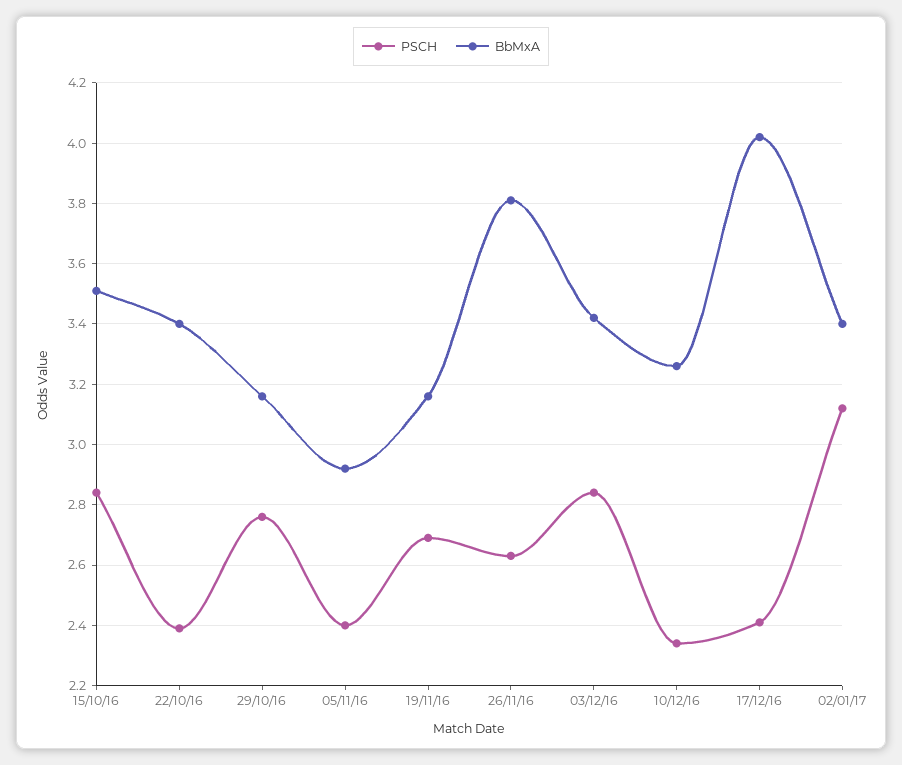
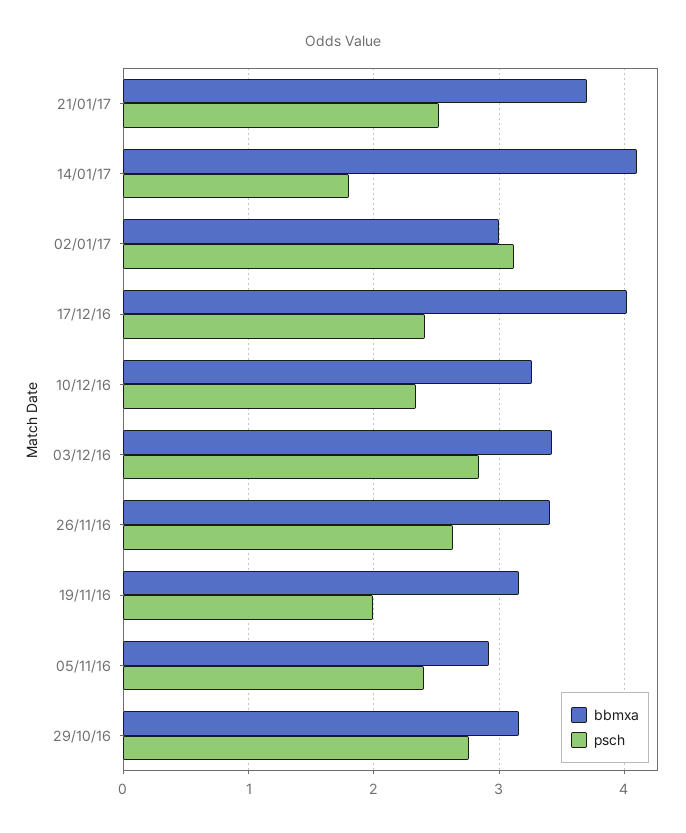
PSCH, 15/10/16: 2.85 -> none
BbMxA, 15/10/16: 3.5 -> none
PSCH, 22/10/16: 2.4 -> none
BbMxA, 22/10/16: 3.4 -> none
PSCH, 19/11/16: 2.7 -> 2
BbMxA, 26/11/16: 3.8 -> 3.4
BbMxA, 02/01/17: 3.4 -> 3
BbMxA, 21/01/17: none -> 3.7
PSCH, 21/01/17: none -> 2.5
BbMxA, 14/01/17: none -> 4.1
PSCH, 14/01/17: none -> 1.8

